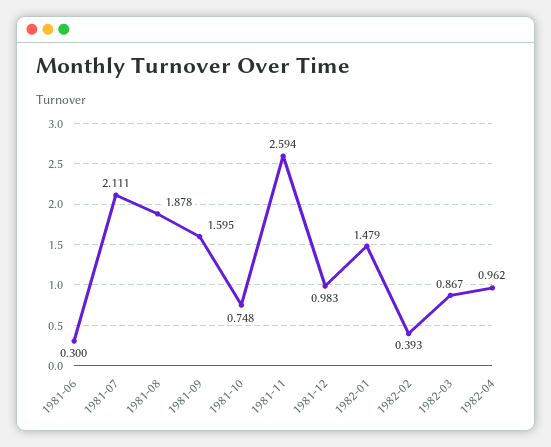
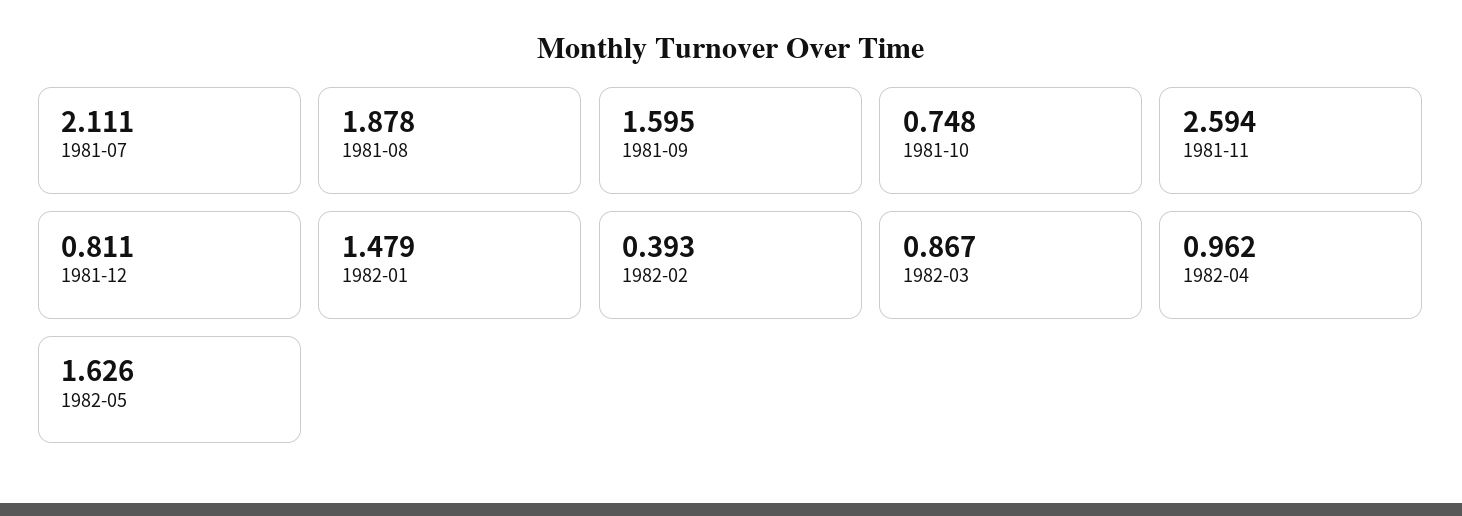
1981-06: 0.3 -> none
1981-12: 0.983 -> 0.811
1982-05: none -> 1.626

